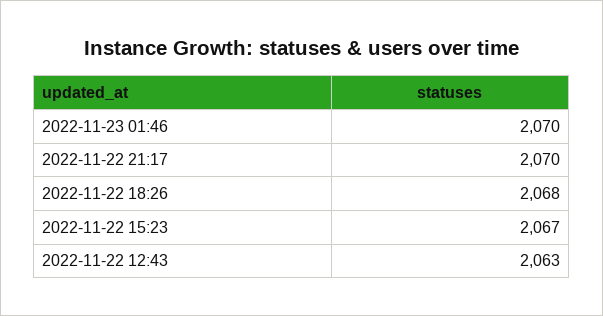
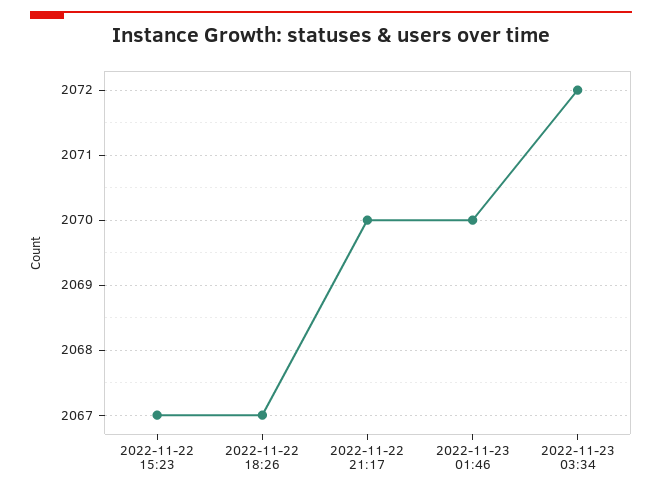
2022-11-22 18:26: 2068 -> 2067
2022-11-22 12:43: 2063 -> none
2022-11-23 03:34: none -> 2072

